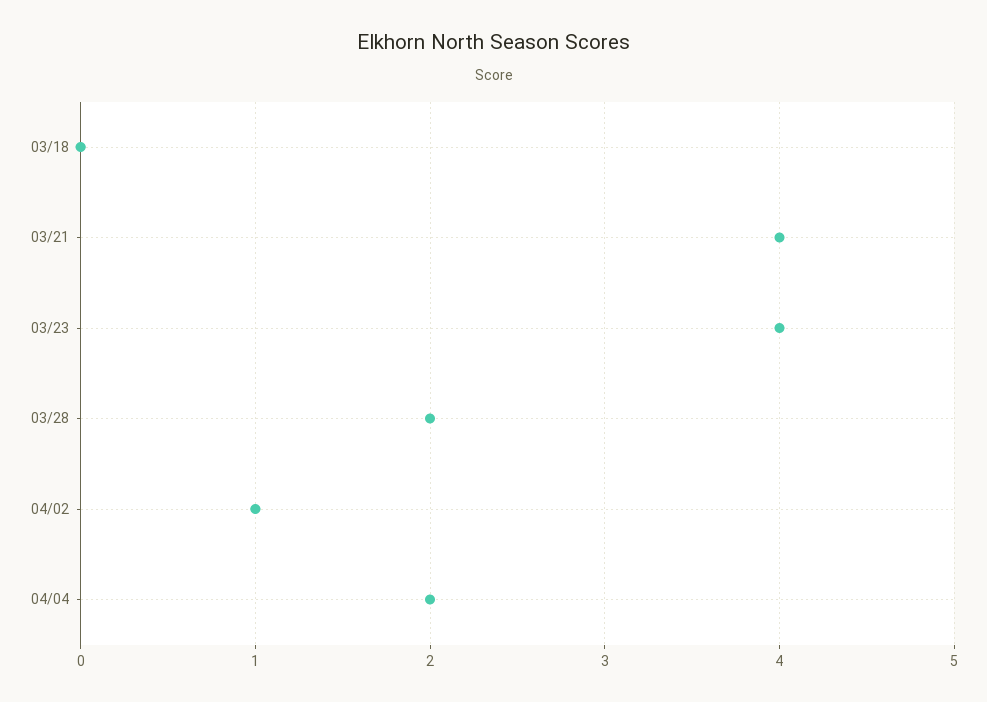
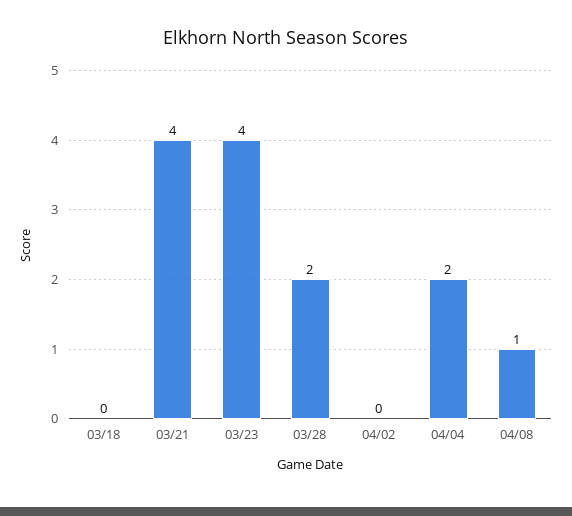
04/02: 1 -> 0
04/08: none -> 1

